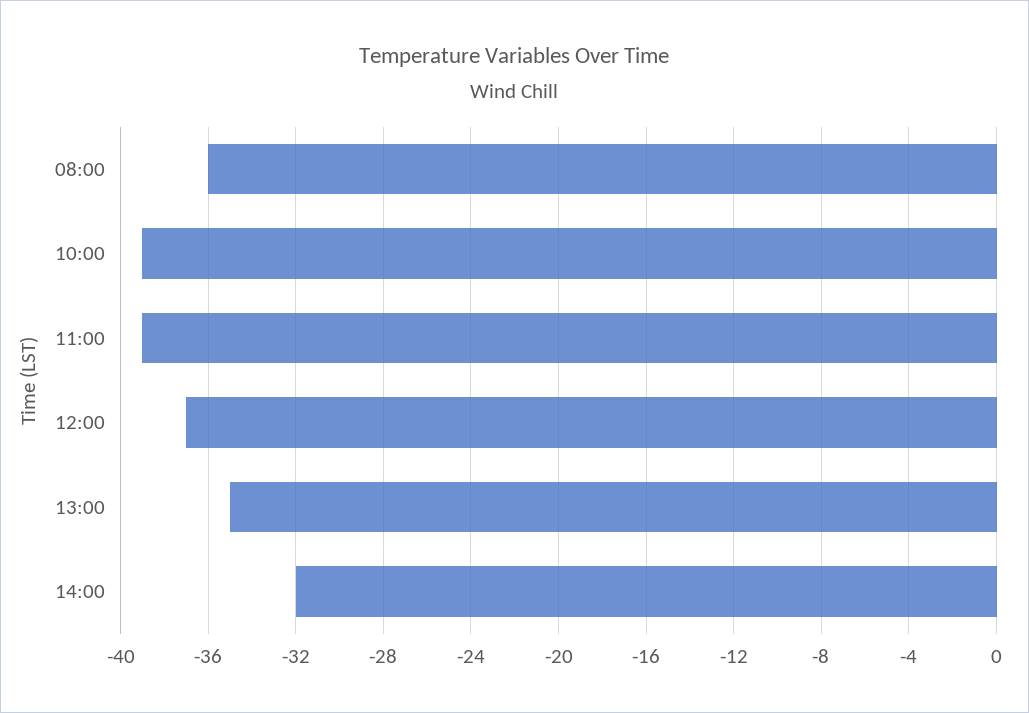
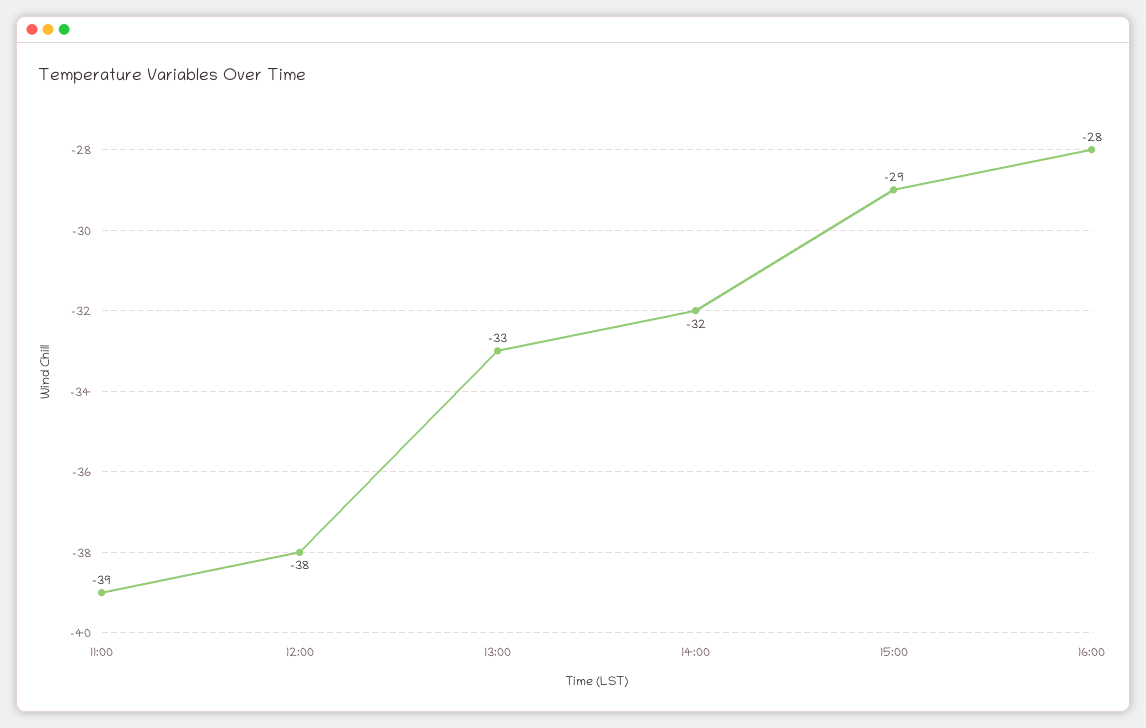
08:00: -36 -> none
10:00: -39 -> none
12:00: -37 -> -38
13:00: -35 -> -33
15:00: none -> -29
16:00: none -> -28

